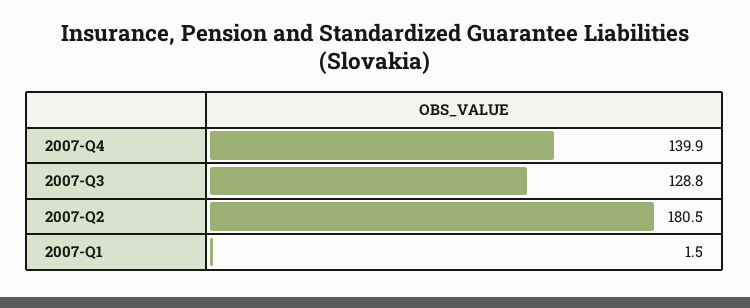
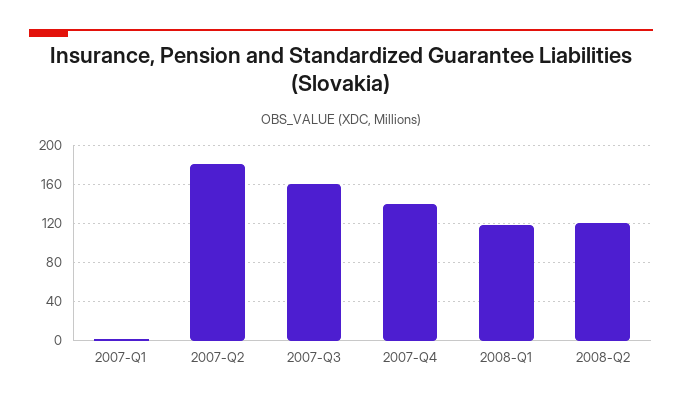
2007-Q3: 128.8 -> 160
2008-Q1: none -> 120
2008-Q2: none -> 120

